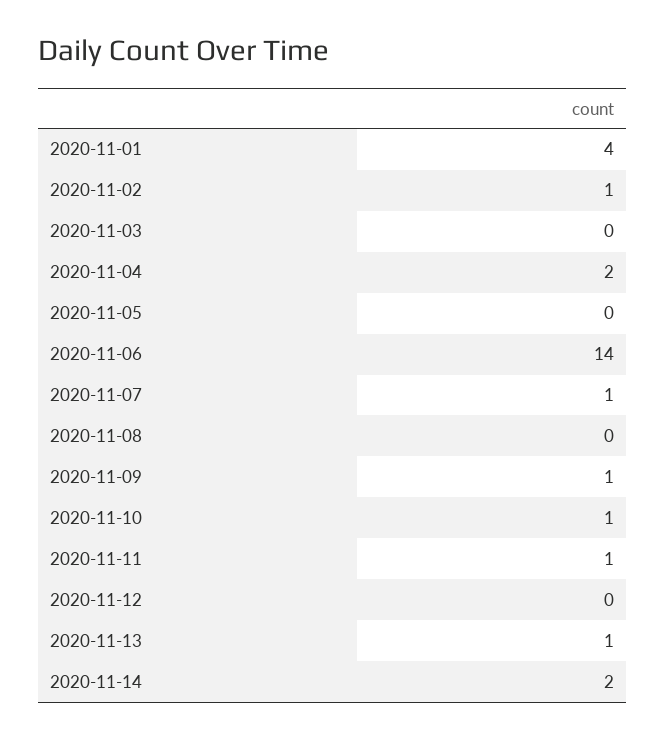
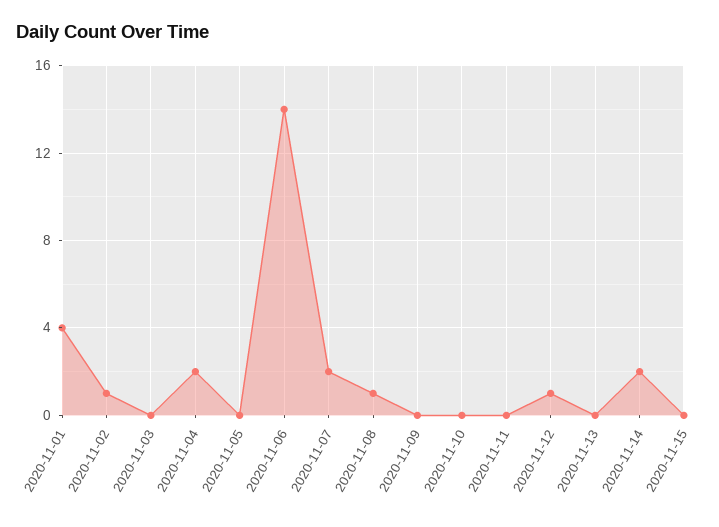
2020-11-07: 1 -> 2
2020-11-08: 0 -> 1
2020-11-09: 1 -> 0
2020-11-10: 1 -> 0
2020-11-11: 1 -> 0
2020-11-12: 0 -> 1
2020-11-13: 1 -> 0
2020-11-15: none -> 0

